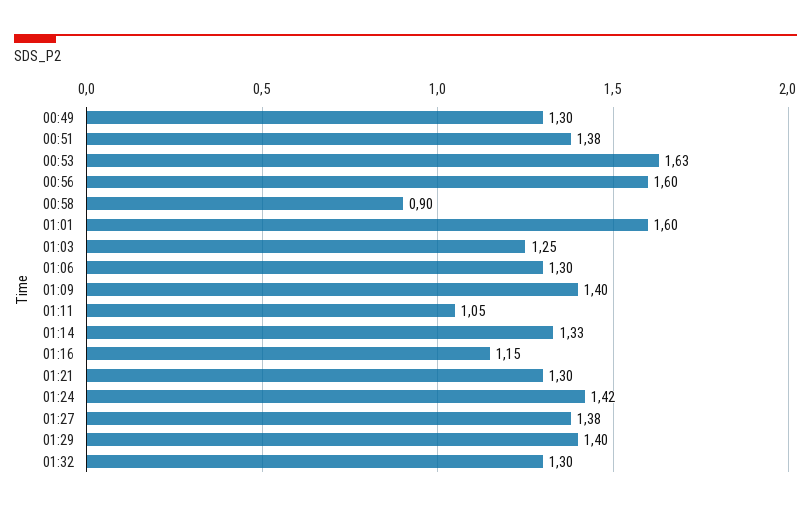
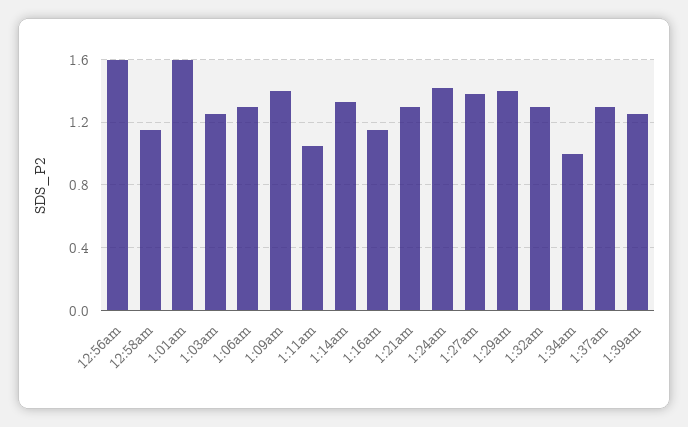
00:49: 1.3 -> none
00:51: 1.38 -> none
00:53: 1.63 -> none
00:58: 0.9 -> 1.15
1:34am: none -> 1
1:37am: none -> 1.3
1:39am: none -> 1.25

